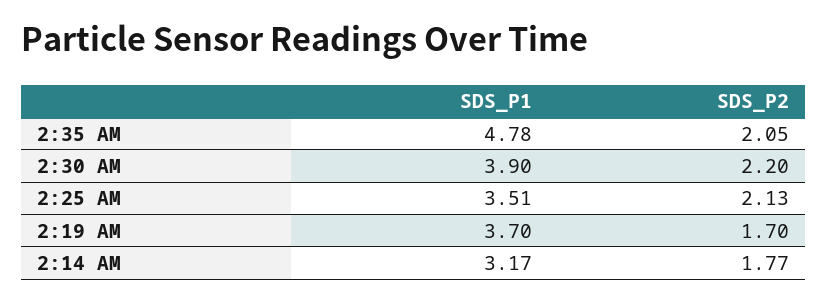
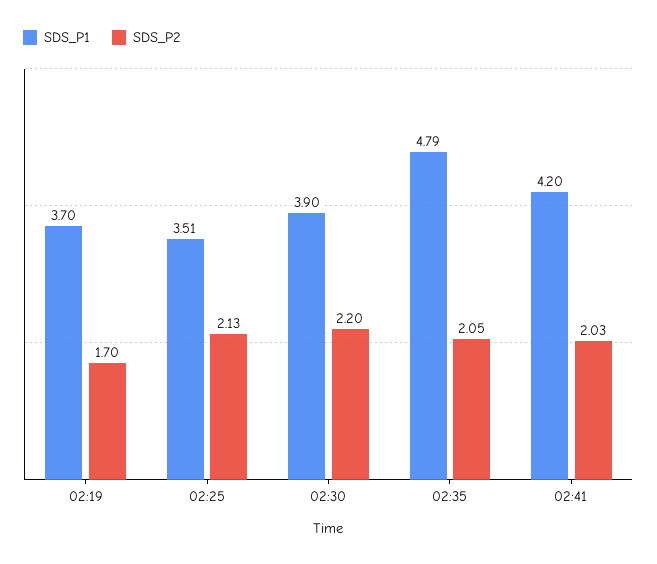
SDS_P1, 2:35 AM: 4.78 -> 4.79
SDS_P1, 2:14 AM: 3.17 -> none
SDS_P2, 2:14 AM: 1.77 -> none
SDS_P1, 02:41: none -> 4.2
SDS_P2, 02:41: none -> 2.03

